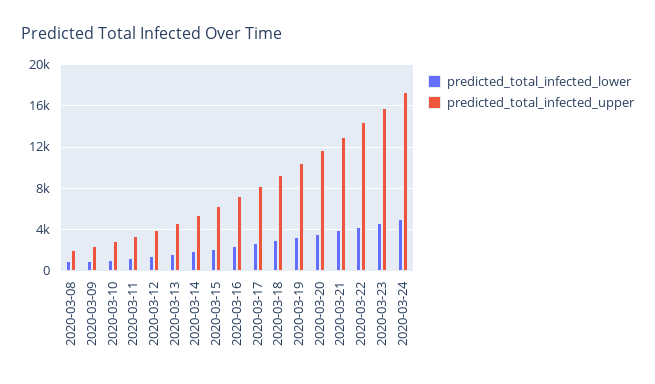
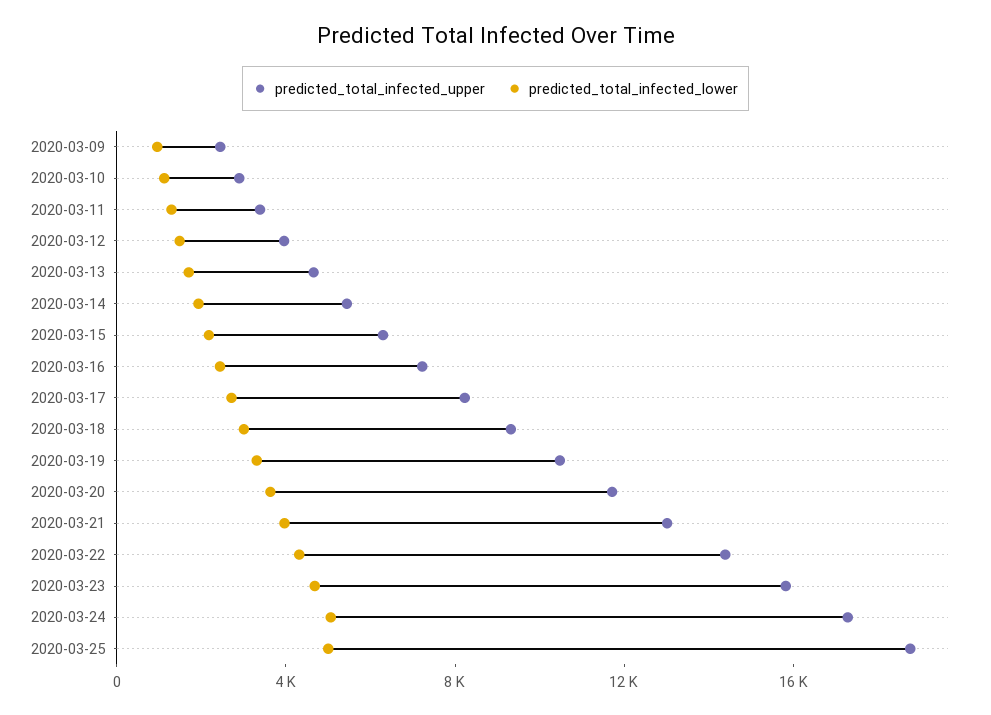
predicted_total_infected_lower, 2020-03-08: 1000 -> none
predicted_total_infected_upper, 2020-03-08: 2000 -> none
predicted_total_infected_upper, 2020-03-25: none -> 19000
predicted_total_infected_lower, 2020-03-25: none -> 5000

